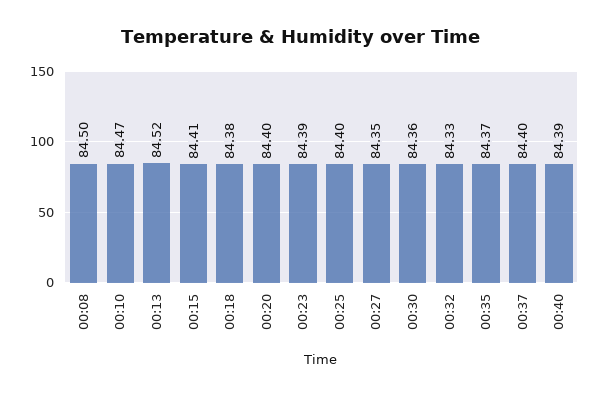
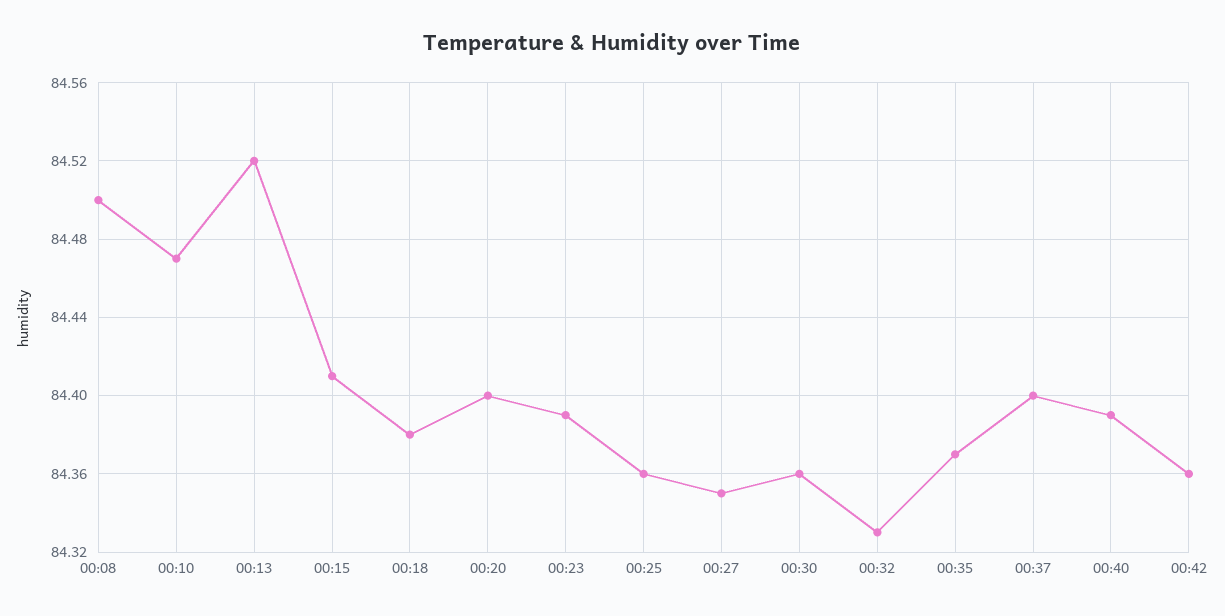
00:25: 84.4 -> 84.36
00:42: none -> 84.36

